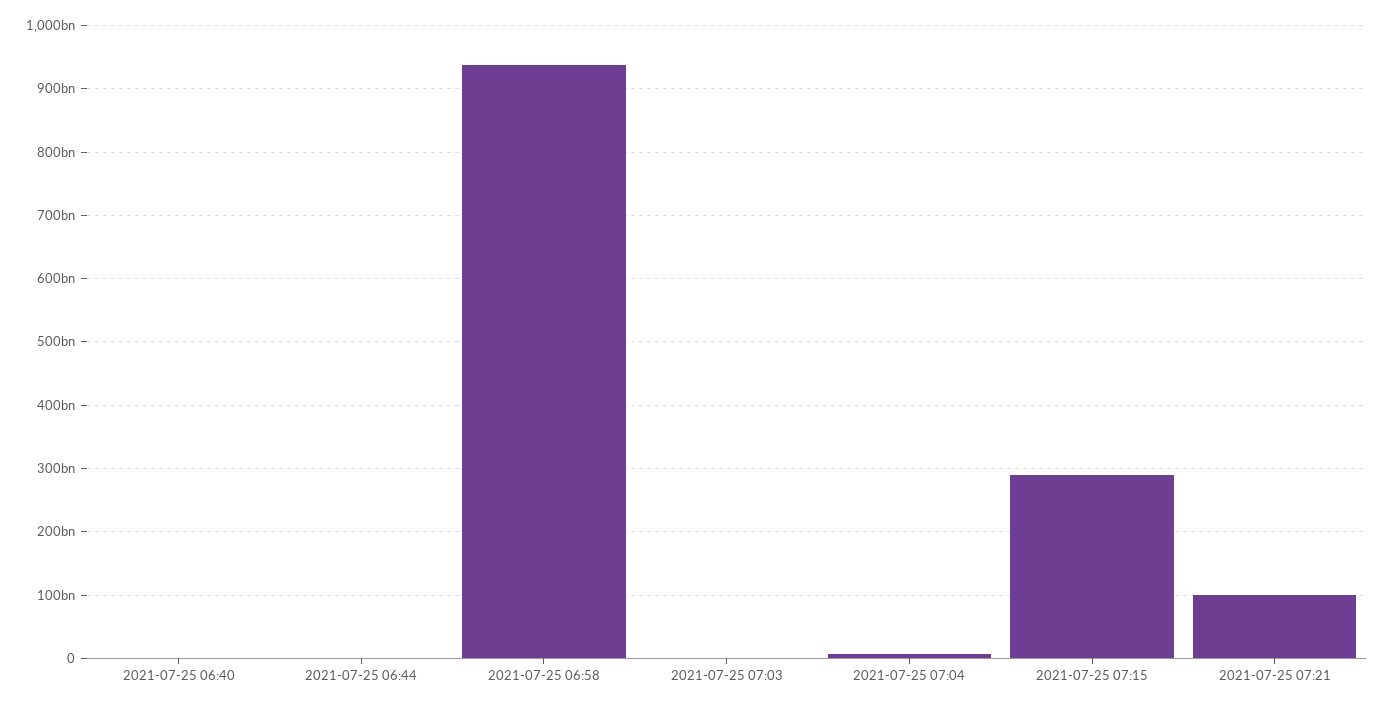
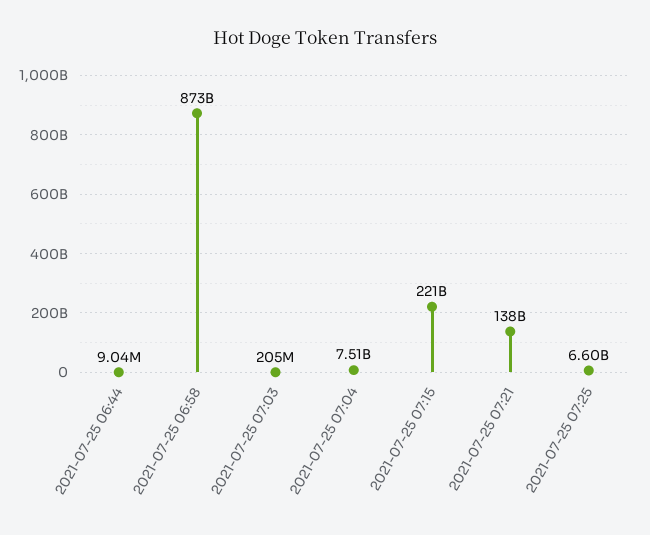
2021-07-25 06:40: 0 -> none
2021-07-25 06:58: 940000000000 -> 873000000000
2021-07-25 07:15: 290000000000 -> 221000000000
2021-07-25 07:21: 100000000000 -> 138000000000
2021-07-25 07:25: none -> 6600000000

